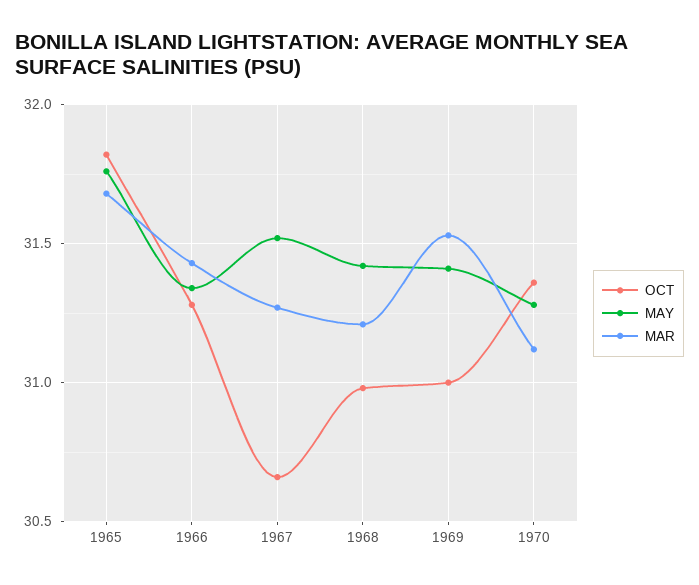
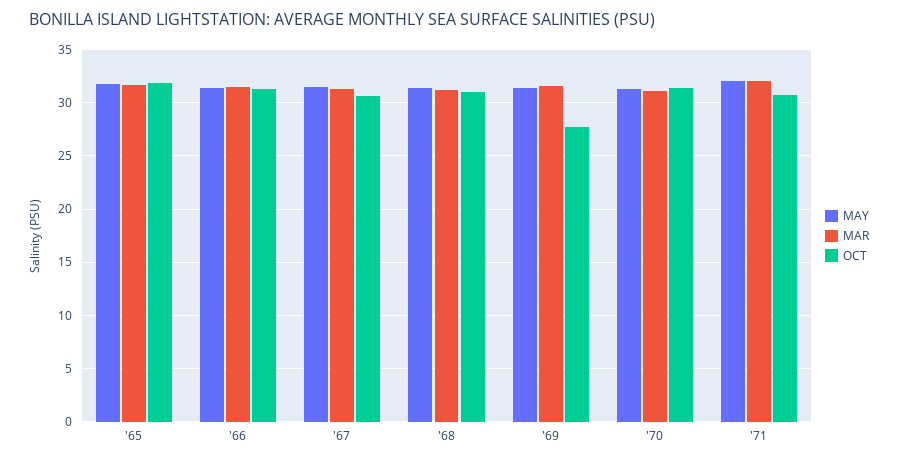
OCT, 1969: 31 -> 28
MAY, '71: none -> 32
MAR, '71: none -> 32
OCT, '71: none -> 31

